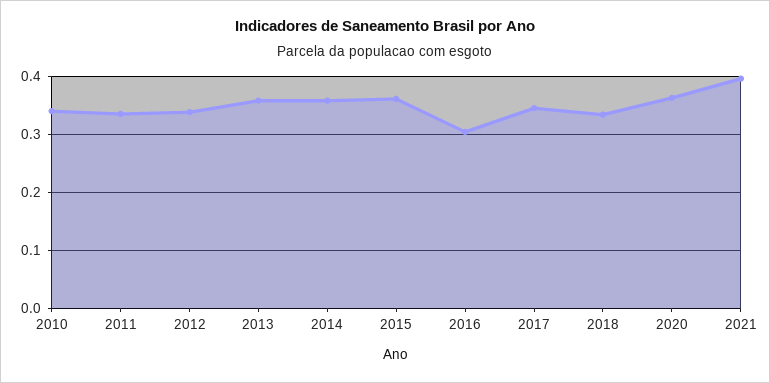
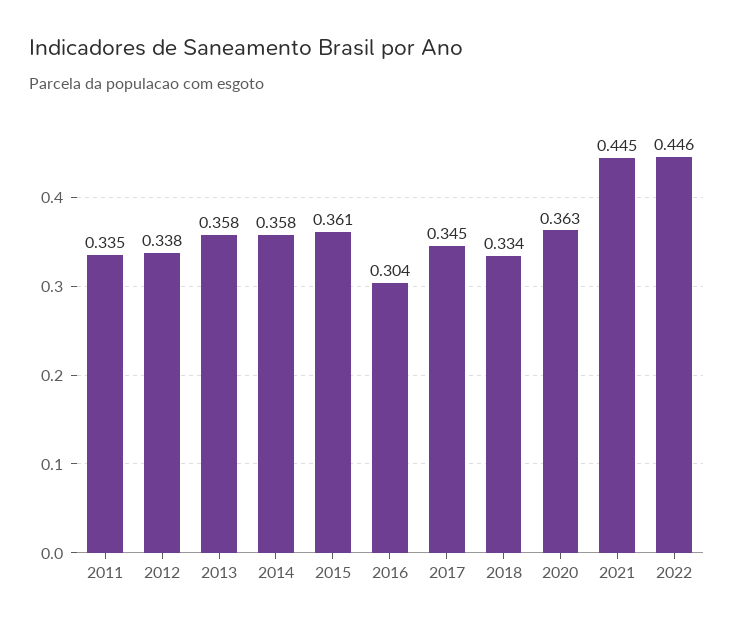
2010: 0.34 -> none
2021: 0.4 -> 0.445
2022: none -> 0.446

